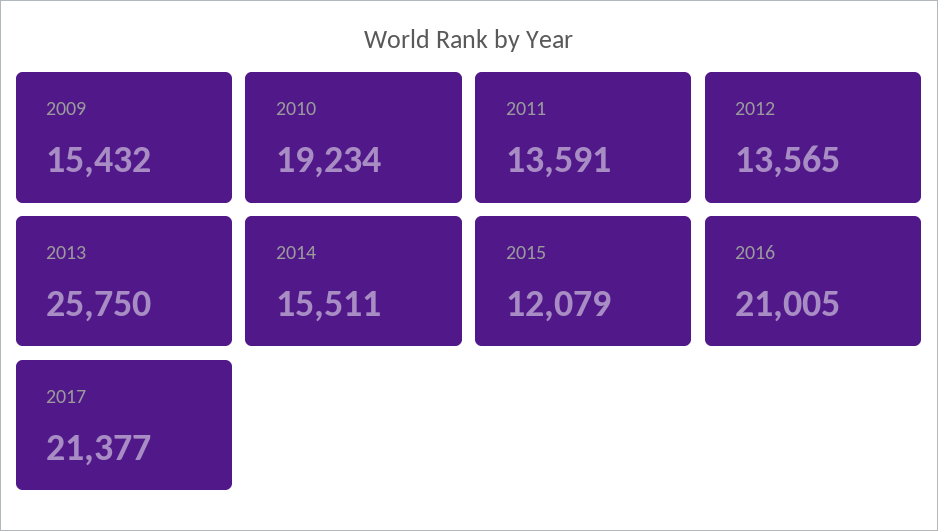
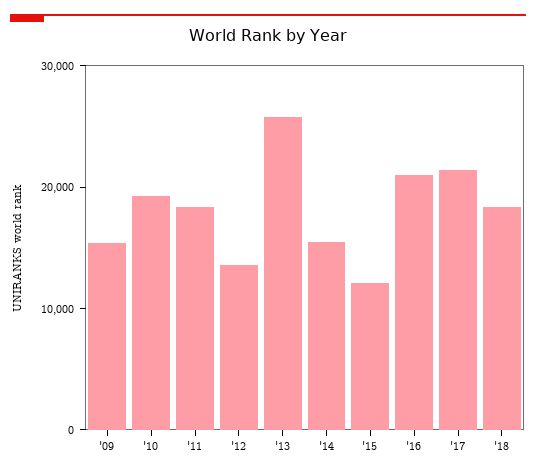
2011: 13591 -> 18000
'18: none -> 18000

